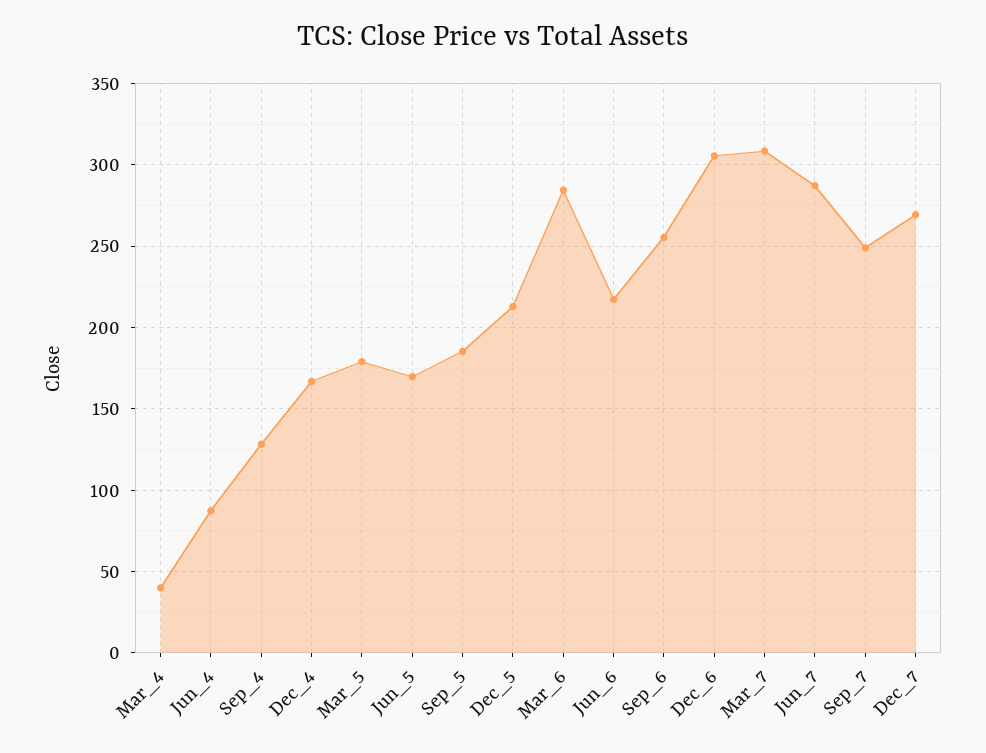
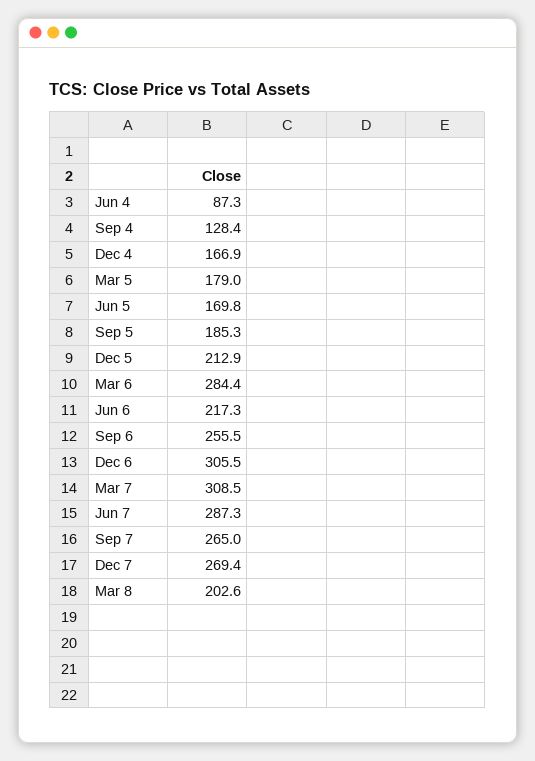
Mar_4: 40 -> none
Sep_7: 250 -> 265
Mar 8: none -> 202.6

